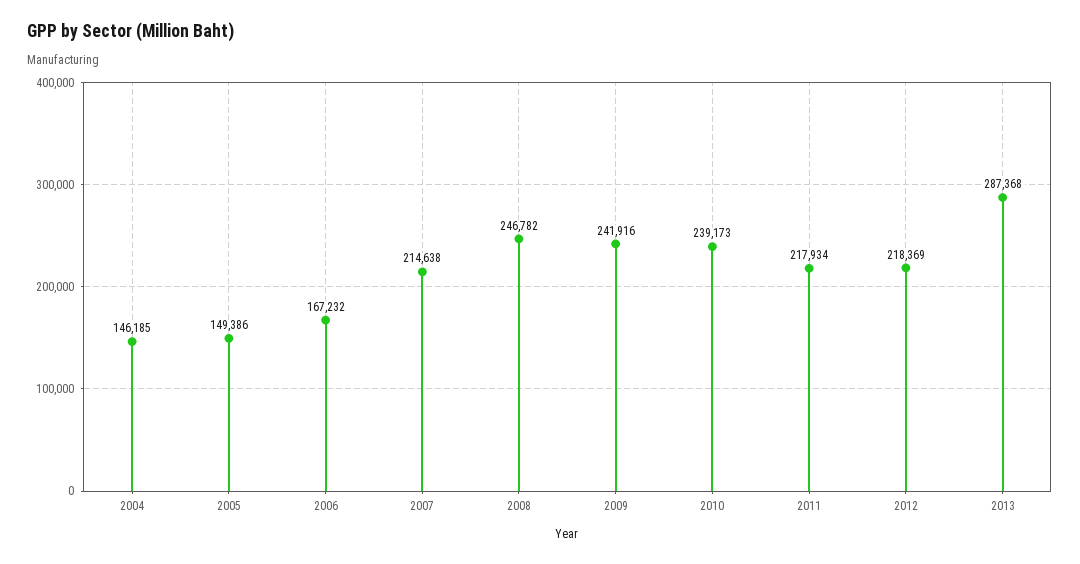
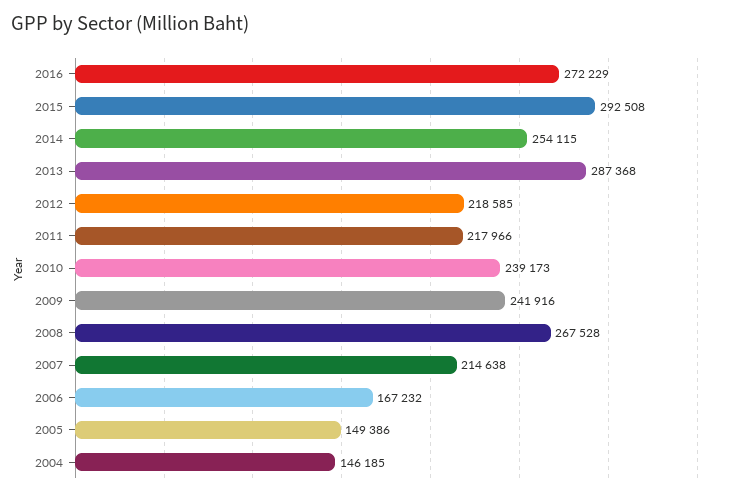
2008: 246782 -> 267528
2011: 217934 -> 217966
2012: 218369 -> 218585
2016: none -> 272229
2015: none -> 292508
2014: none -> 254115

